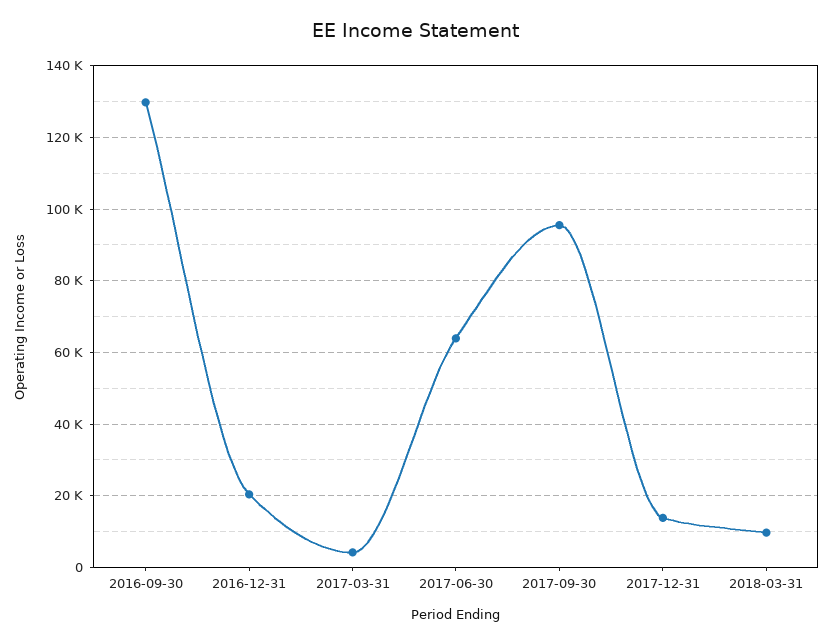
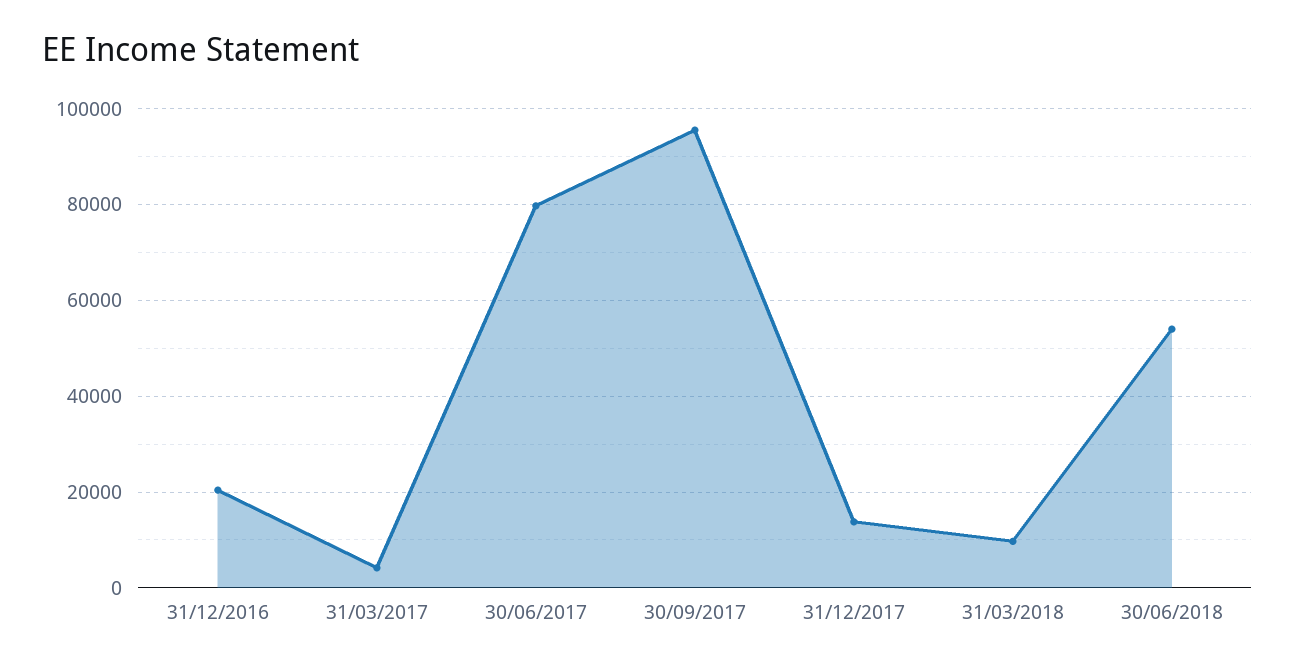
2016-09-30: 130000 -> none
2017-06-30: 64000 -> 80000
30/06/2018: none -> 54000

